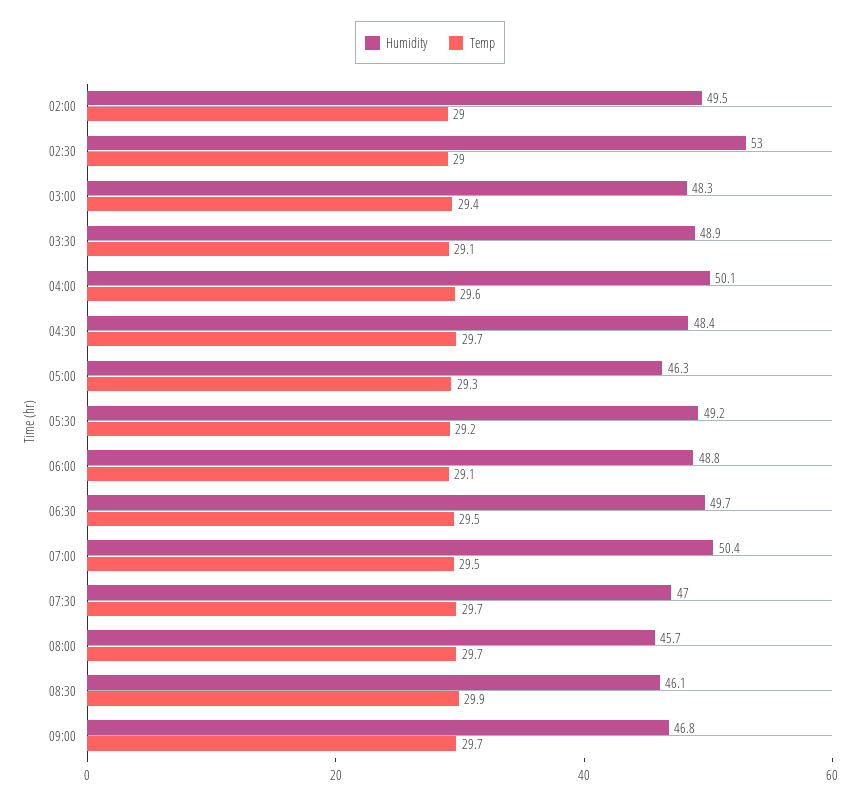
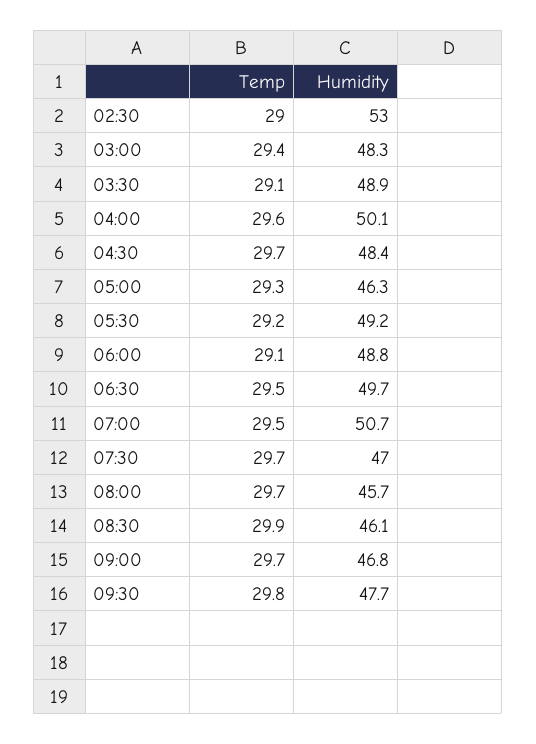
Humidity, 02:00: 49.5 -> none
Temp, 02:00: 29 -> none
Humidity, 07:00: 50.4 -> 50.7
Temp, 09:30: none -> 29.8
Humidity, 09:30: none -> 47.7

